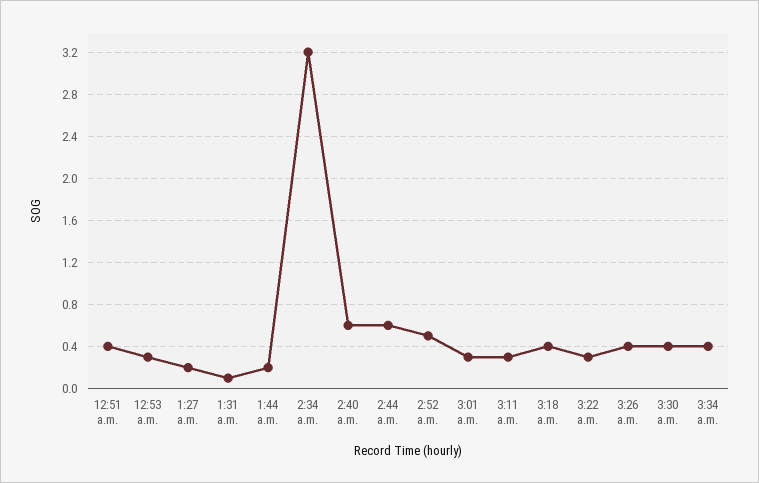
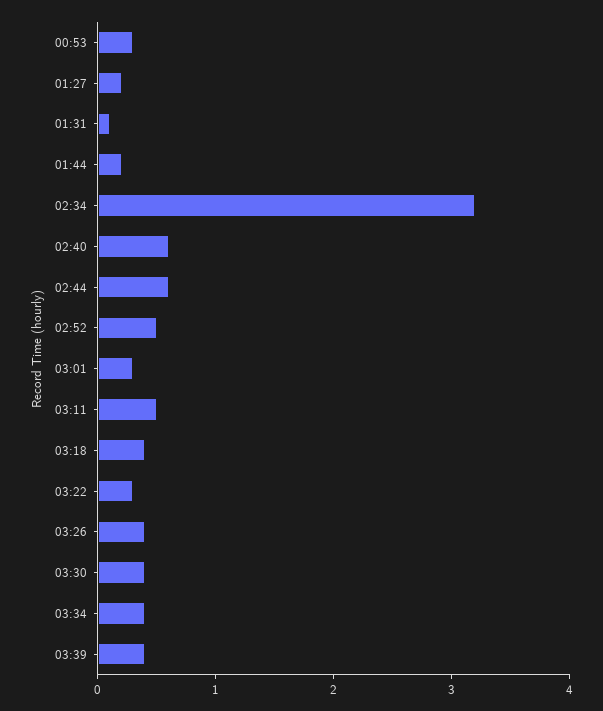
12:51 a.m.: 0.4 -> none
3:11 a.m.: 0.3 -> 0.5
03:39: none -> 0.4

